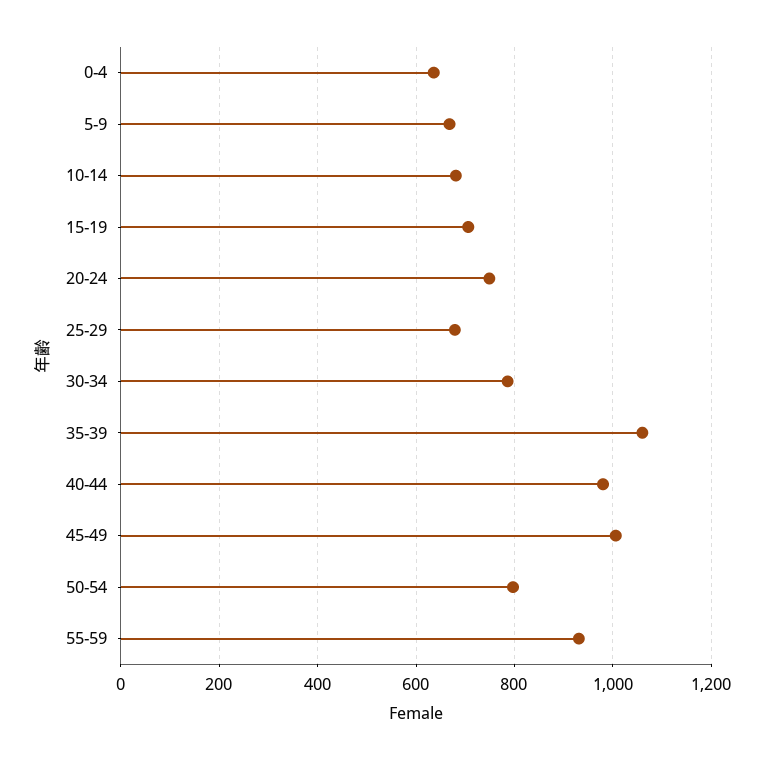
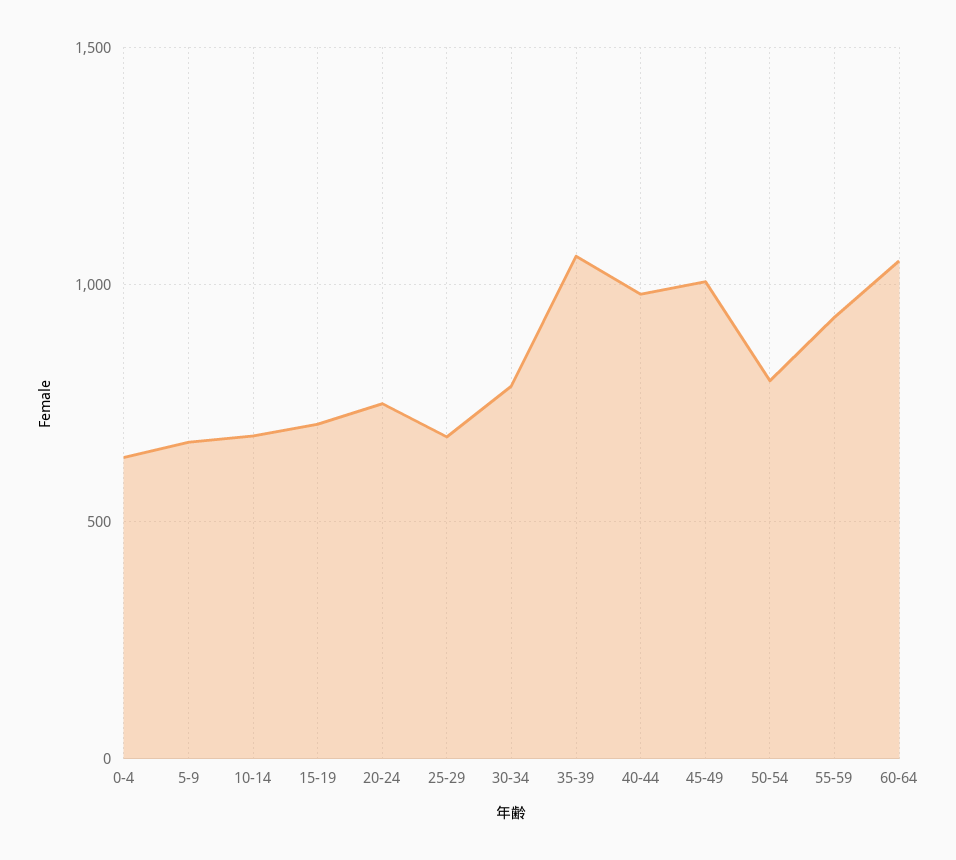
60-64: none -> 1050

